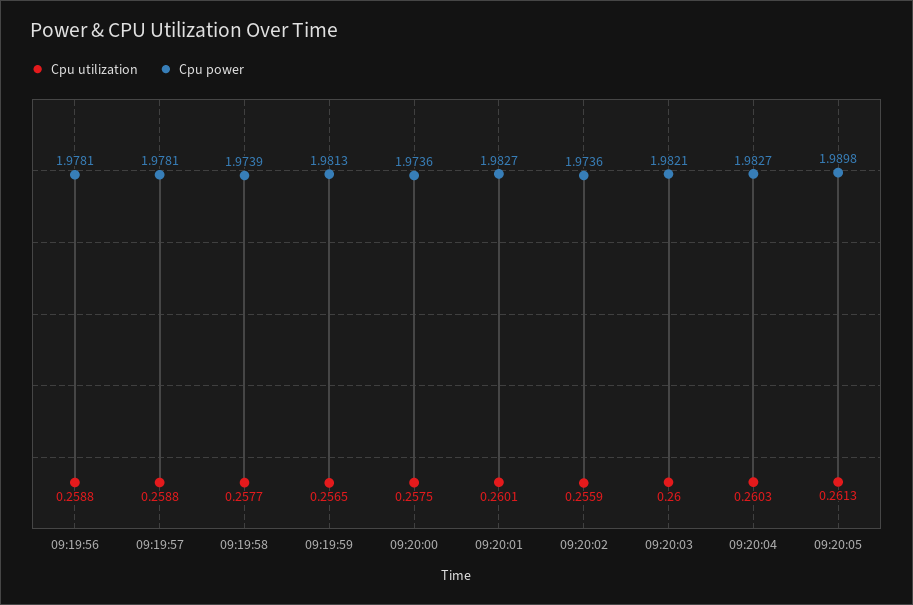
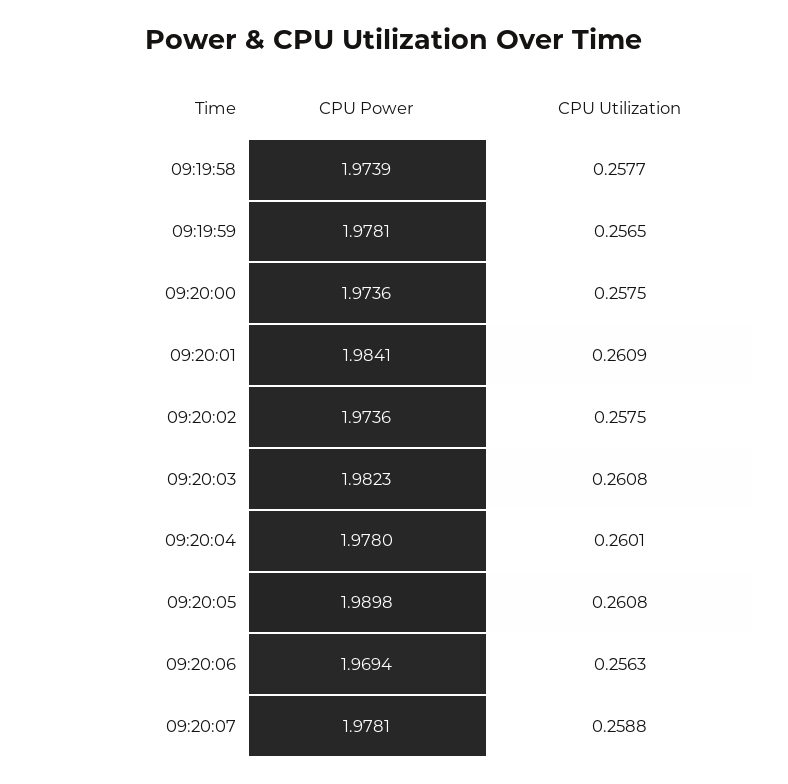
Cpu utilization, 09:19:56: 0.2588 -> none
Cpu power, 09:19:56: 1.9781 -> none
Cpu utilization, 09:19:57: 0.2588 -> none
Cpu power, 09:19:57: 1.9781 -> none
Cpu power, 09:19:59: 1.9813 -> 1.9781
Cpu utilization, 09:20:01: 0.2601 -> 0.2609
Cpu power, 09:20:01: 1.9827 -> 1.9841
Cpu utilization, 09:20:02: 0.2559 -> 0.2575
Cpu utilization, 09:20:03: 0.26 -> 0.2608
Cpu power, 09:20:03: 1.9821 -> 1.9823
Cpu utilization, 09:20:04: 0.2603 -> 0.2601
Cpu power, 09:20:04: 1.9827 -> 1.978
Cpu utilization, 09:20:05: 0.2613 -> 0.2608
Cpu power, 09:20:06: none -> 1.9694
Cpu utilization, 09:20:06: none -> 0.2563
Cpu power, 09:20:07: none -> 1.9781
Cpu utilization, 09:20:07: none -> 0.2588

